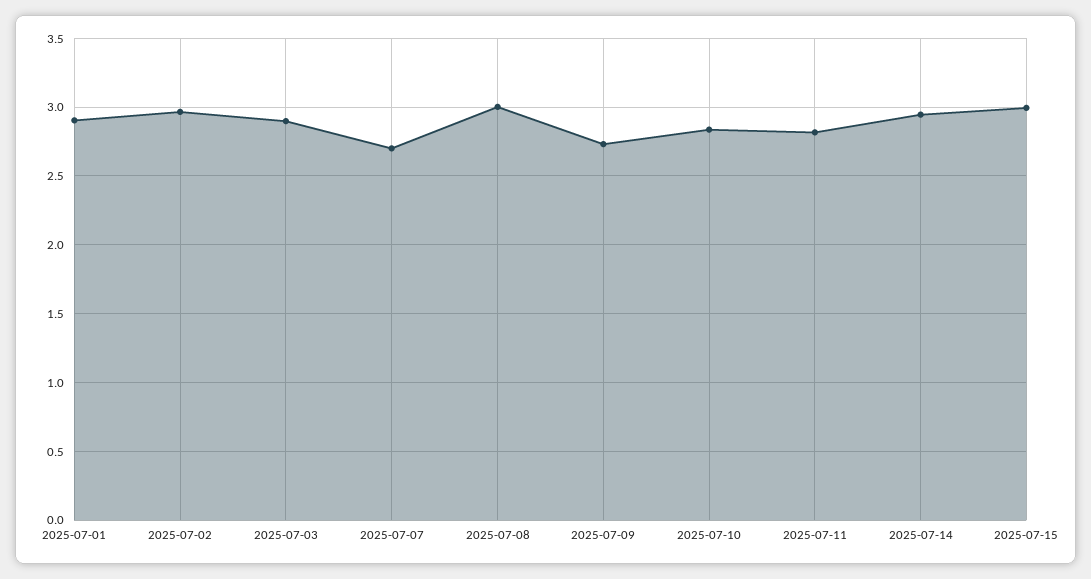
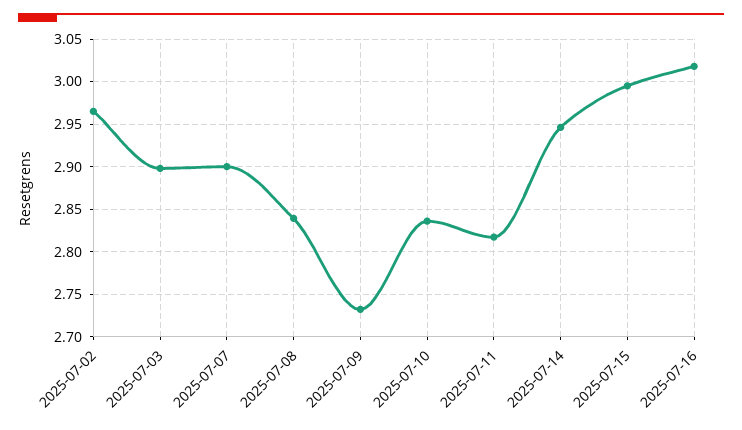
2025-07-01: 2.9 -> none
2025-07-07: 2.7 -> 2.9
2025-07-08: 3 -> 2.84
2025-07-16: none -> 3.02

